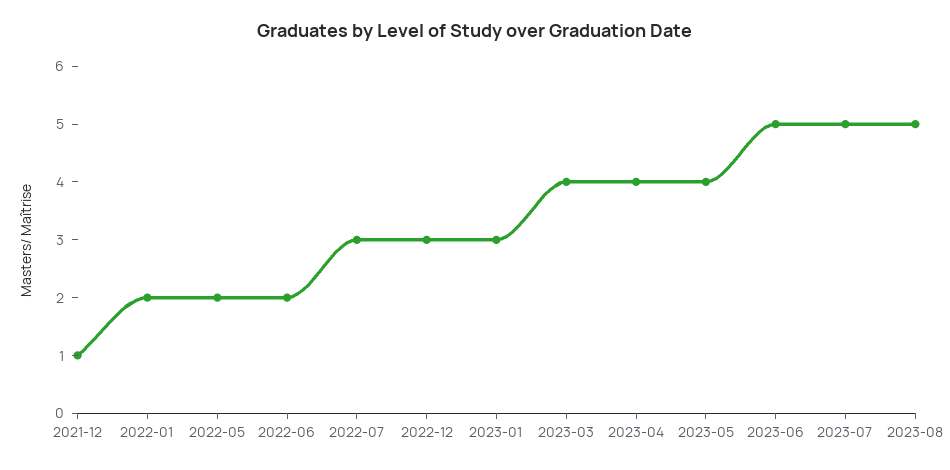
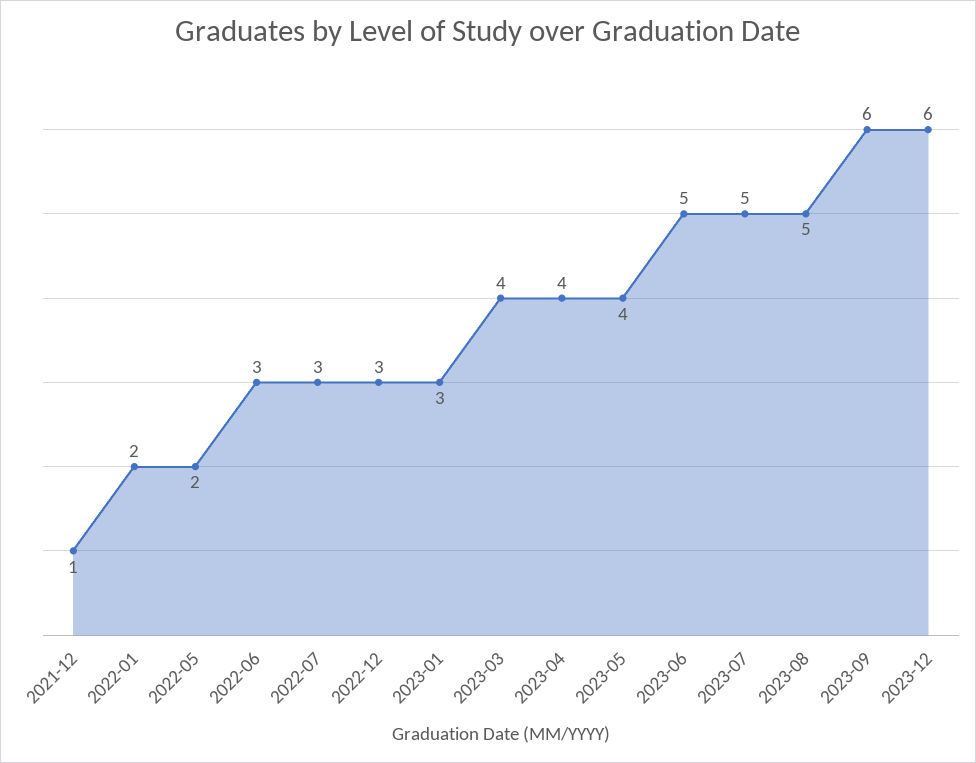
2022-06: 2 -> 3
2023-09: none -> 6
2023-12: none -> 6

